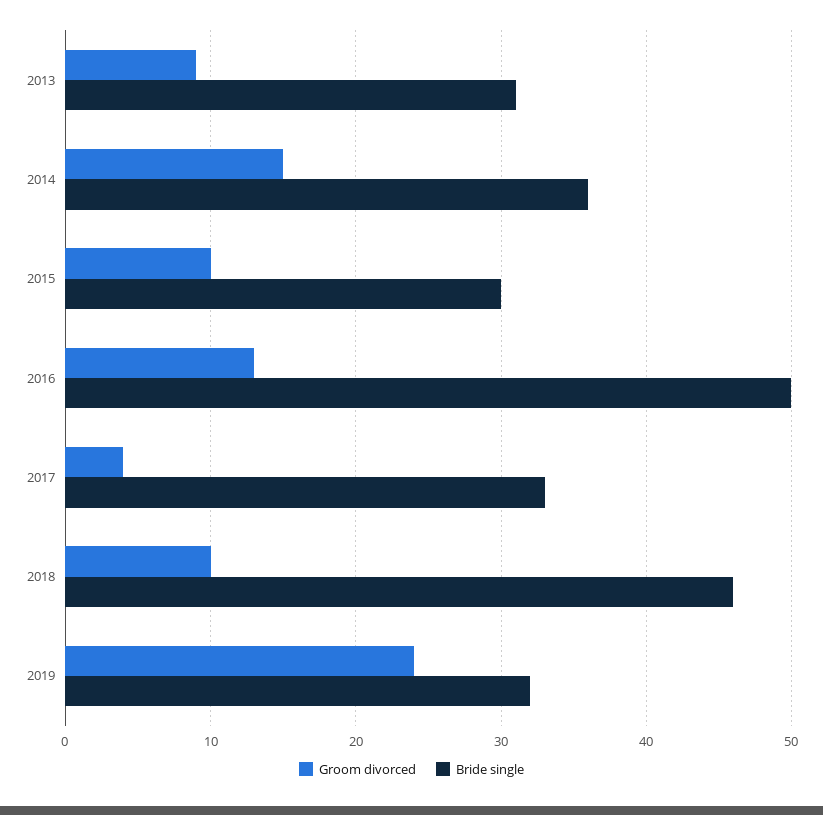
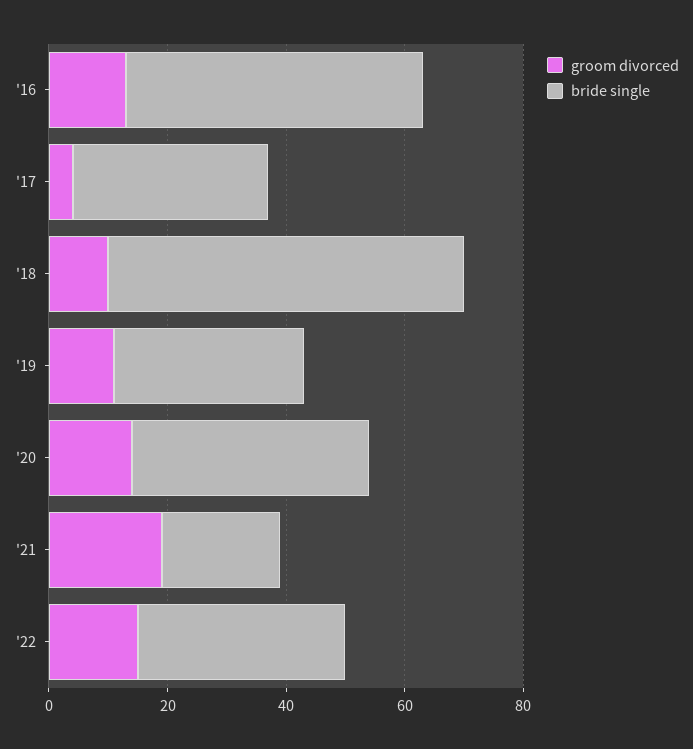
Groom divorced, 2013: 9 -> none
Bride single, 2013: 31 -> none
Groom divorced, 2014: 15 -> none
Bride single, 2014: 36 -> none
Groom divorced, 2015: 10 -> none
Bride single, 2015: 30 -> none
Bride single, 2018: 46 -> 60
Groom divorced, 2019: 24 -> 10
Groom divorced, '20: none -> 15
Bride single, '20: none -> 40
Groom divorced, '21: none -> 20
Bride single, '21: none -> 20
Groom divorced, '22: none -> 15
Bride single, '22: none -> 35

